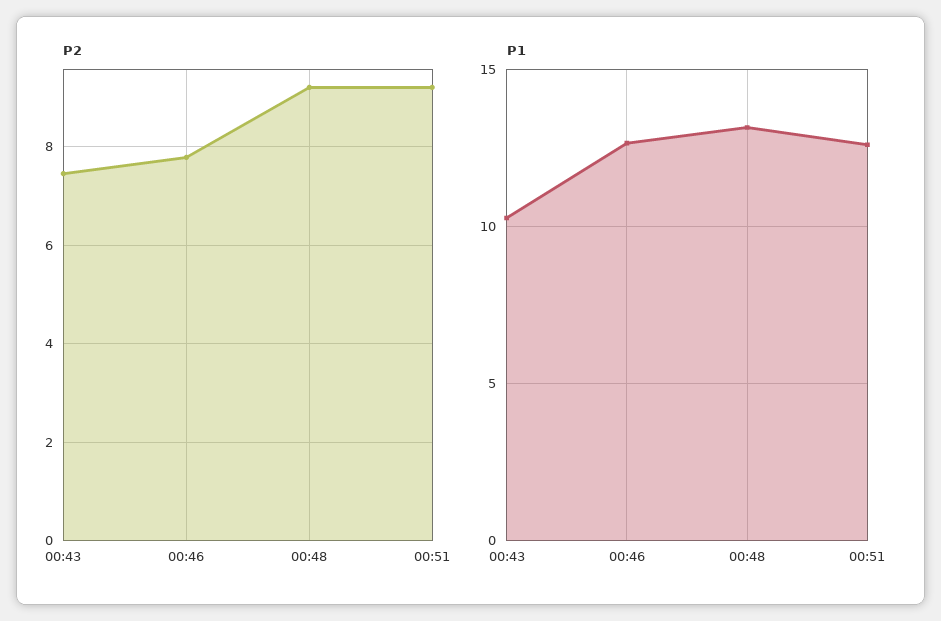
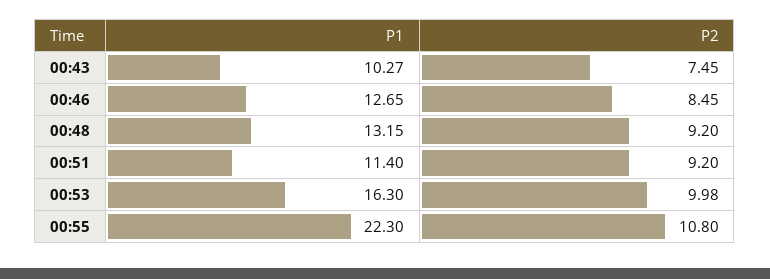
P2, 00:46: 7.8 -> 8.45
P1, 00:51: 12.5 -> 11.4
P1, 00:53: none -> 16.3
P2, 00:53: none -> 9.98
P1, 00:55: none -> 22.3
P2, 00:55: none -> 10.8

